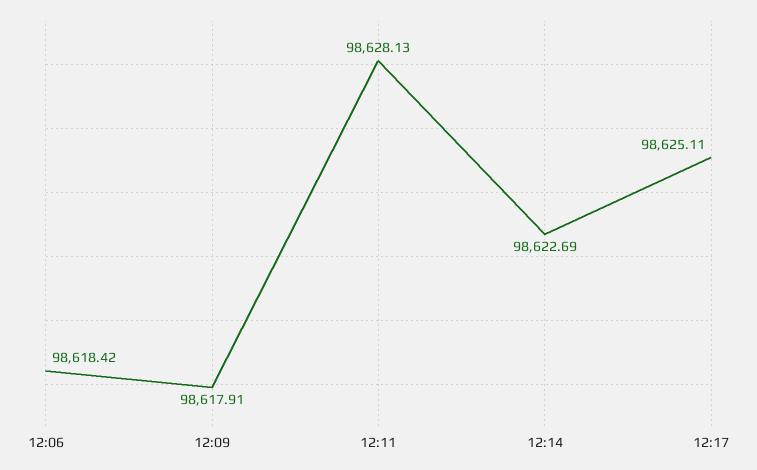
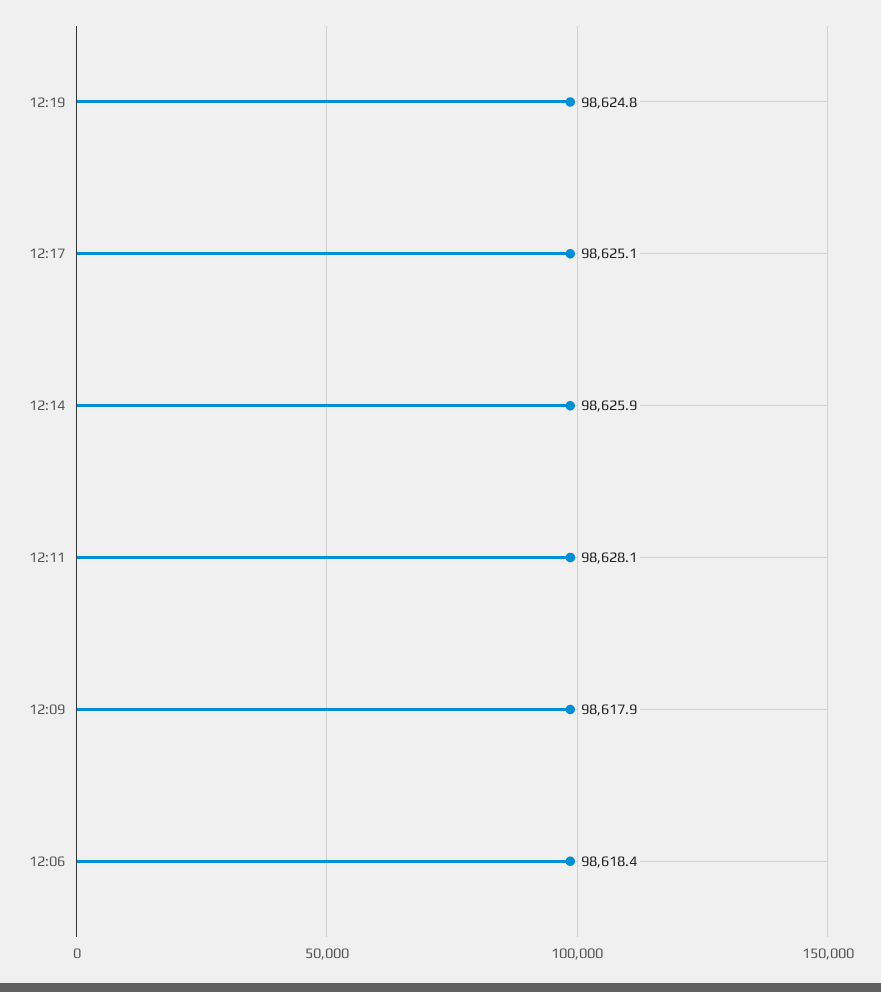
12:14: 98622.69 -> 98625.9
12:19: none -> 98624.8

